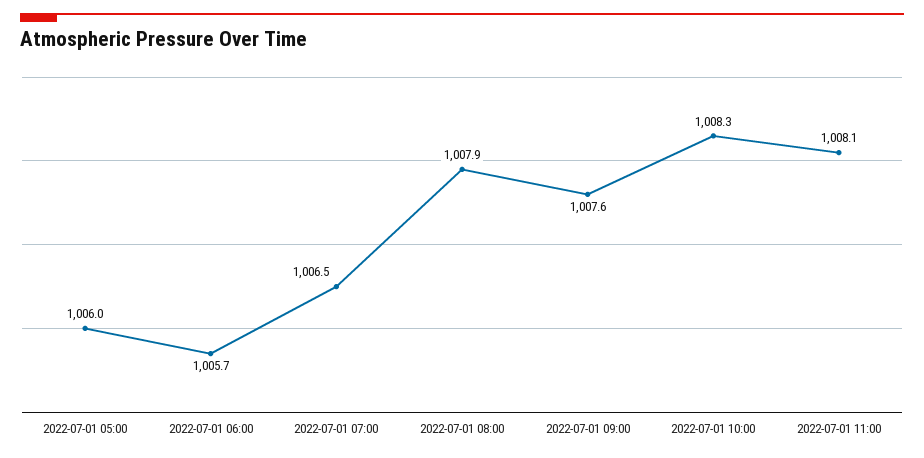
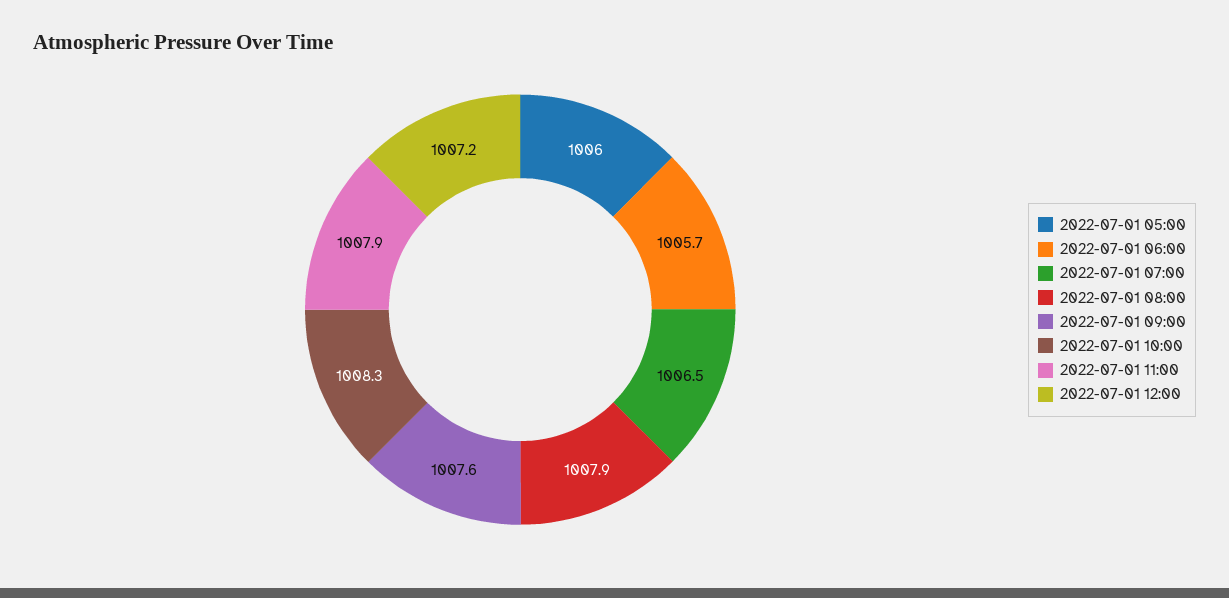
2022-07-01 11:00: 1008.1 -> 1007.9
2022-07-01 12:00: none -> 1007.2

